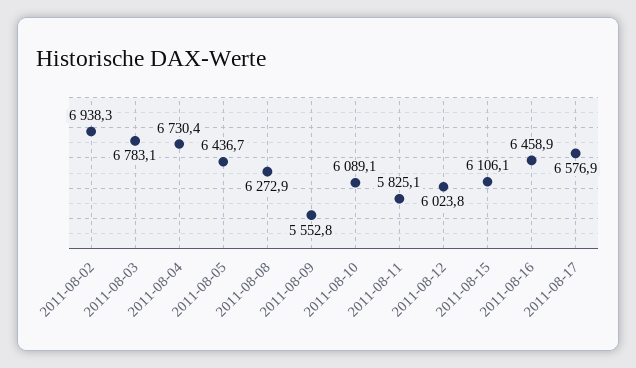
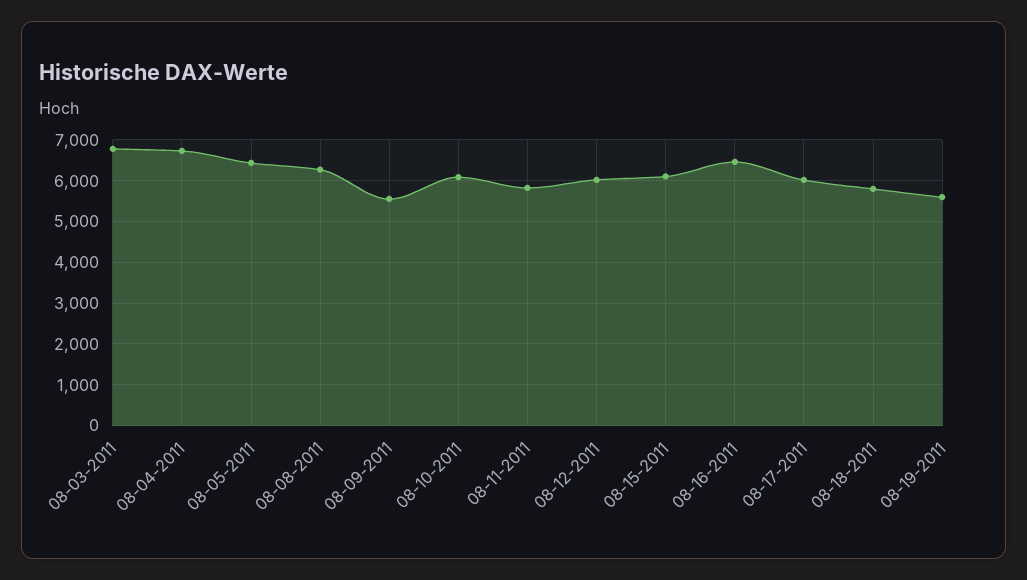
2011-08-02: 6938.3 -> none
2011-08-17: 6576.9 -> 6000
08-18-2011: none -> 5800
08-19-2011: none -> 5600

